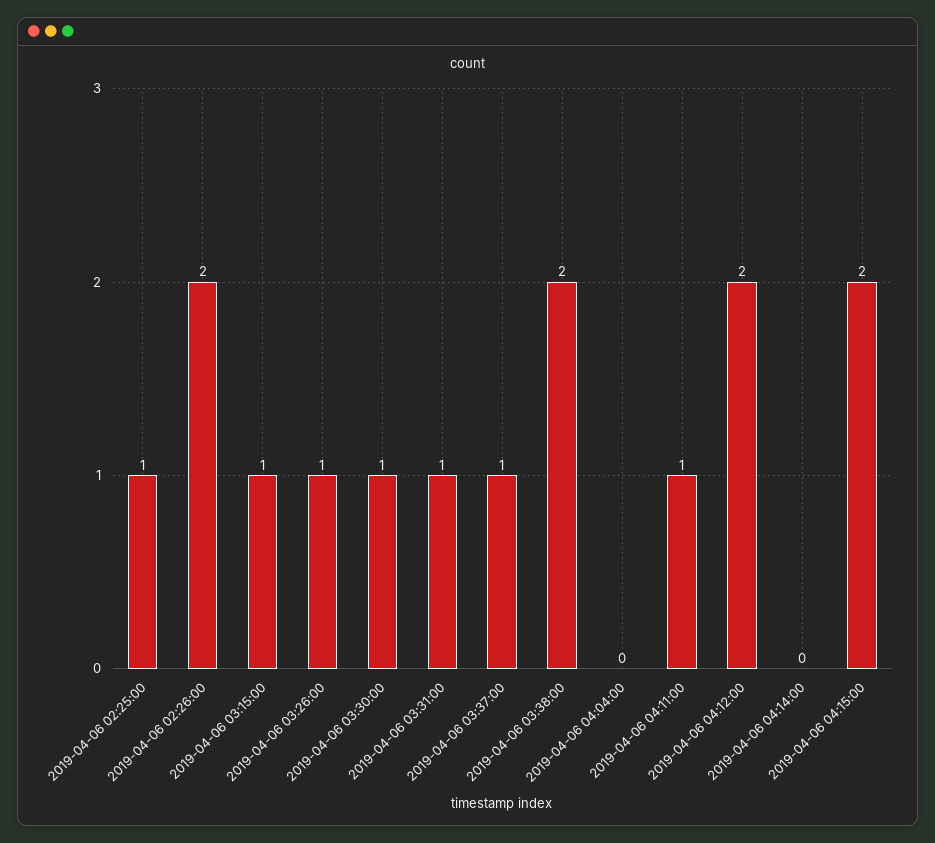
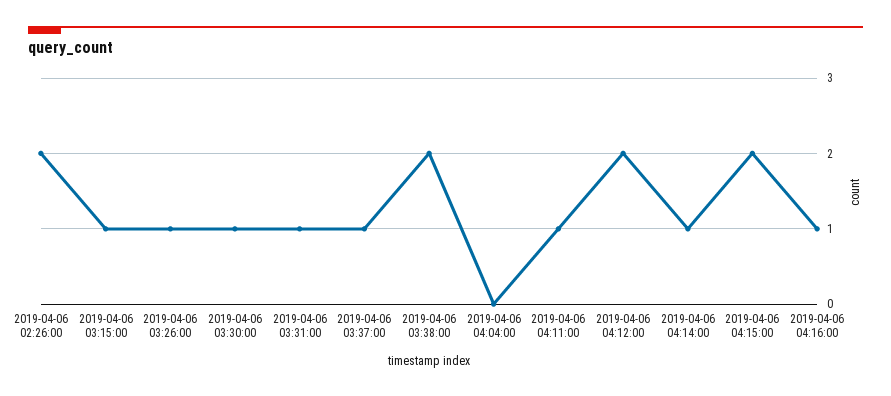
2019-04-06 02:25:00: 1 -> none
2019-04-06 04:14:00: 0 -> 1
2019-04-06 04:16:00: none -> 1

